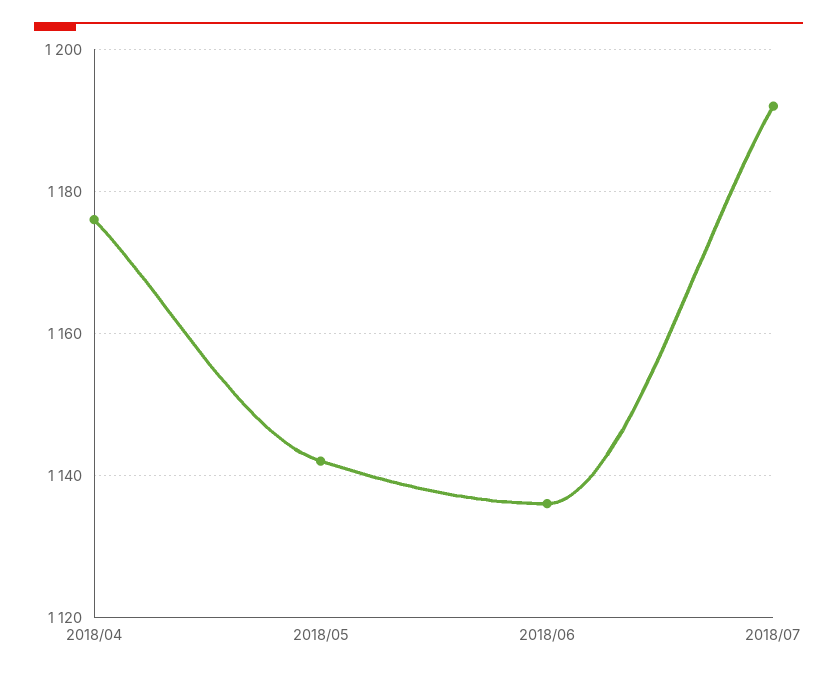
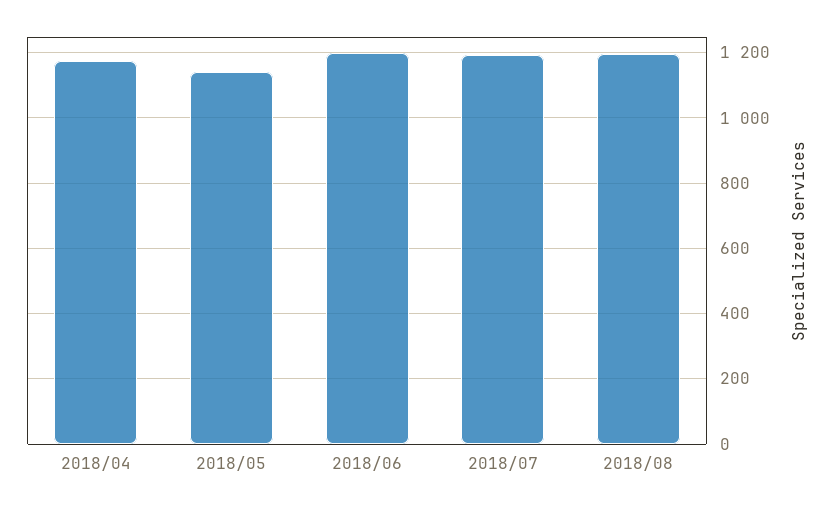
2018/06: 1135 -> 1200
2018/08: none -> 1200

